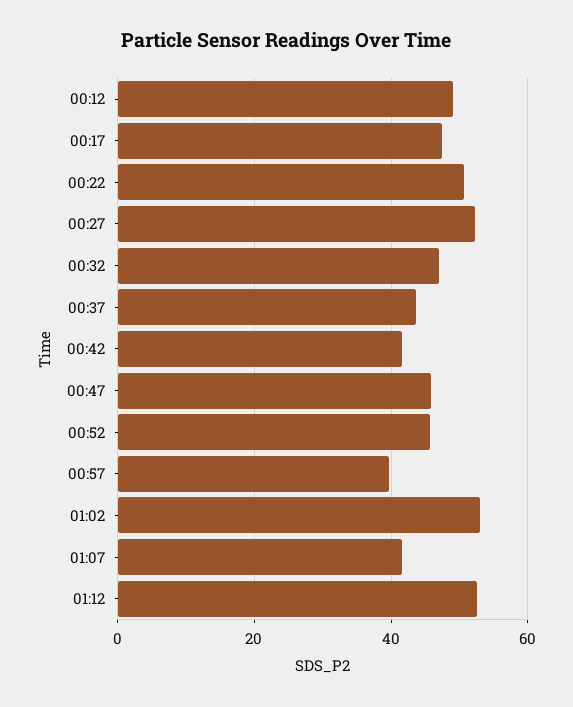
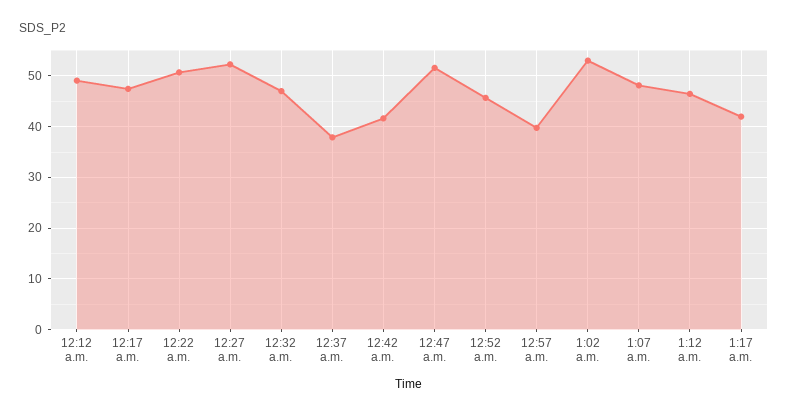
00:37: 44 -> 38
00:47: 46 -> 52
01:07: 42 -> 48
01:12: 52 -> 46
1:17 a.m.: none -> 42

